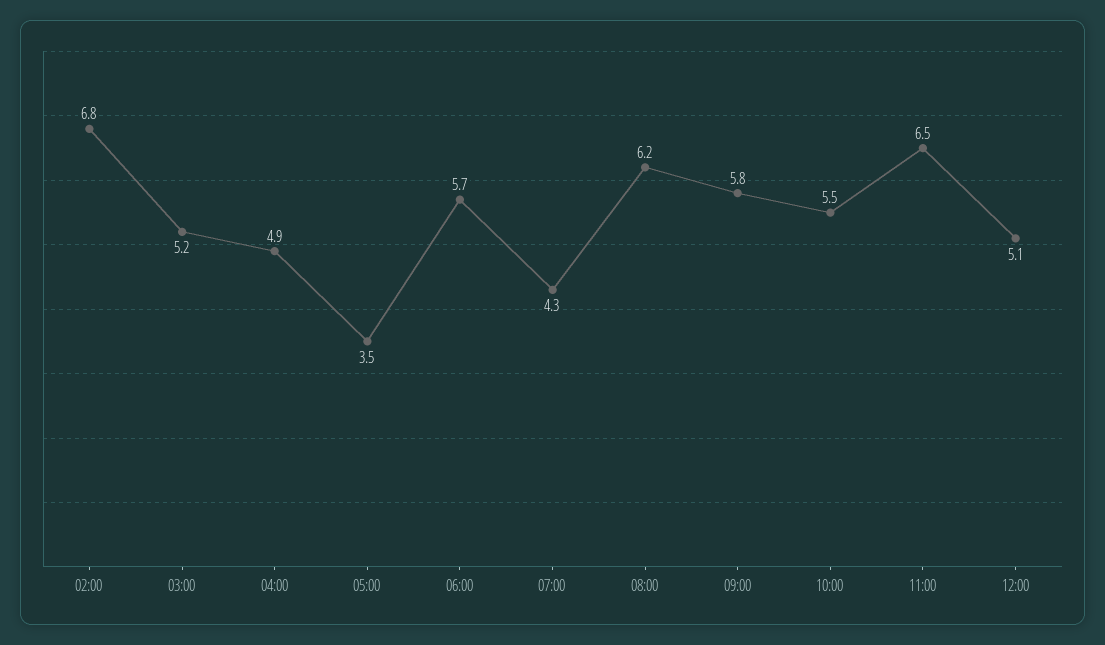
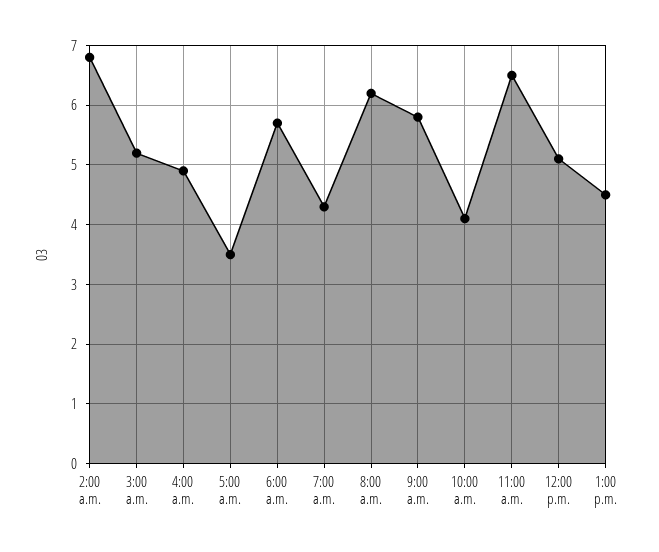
10:00: 5.5 -> 4
1:00 p.m.: none -> 4.5

